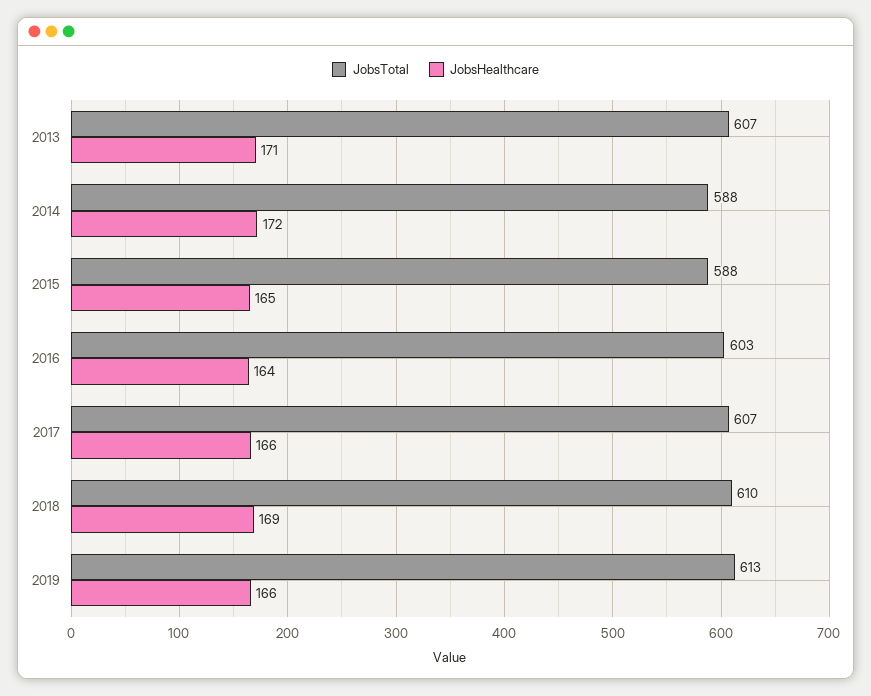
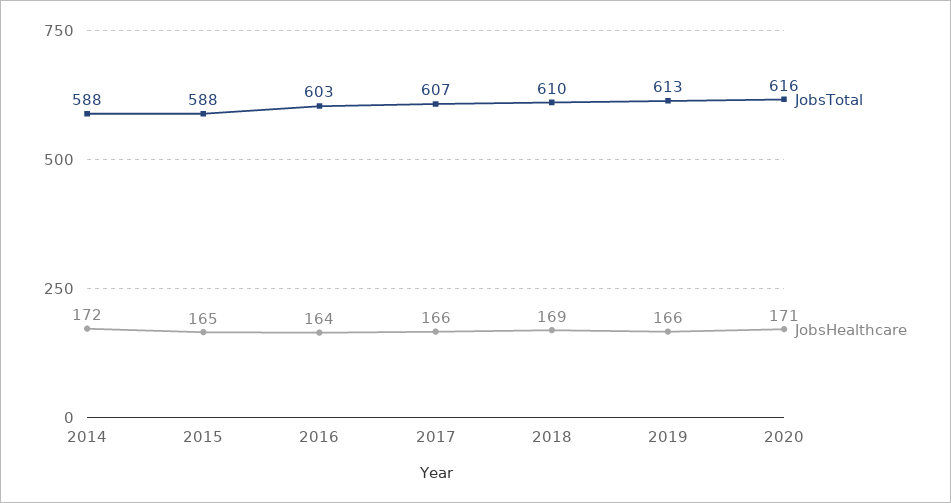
JobsTotal, 2013: 607 -> none
JobsHealthcare, 2013: 171 -> none
JobsTotal, 2020: none -> 616
JobsHealthcare, 2020: none -> 171

